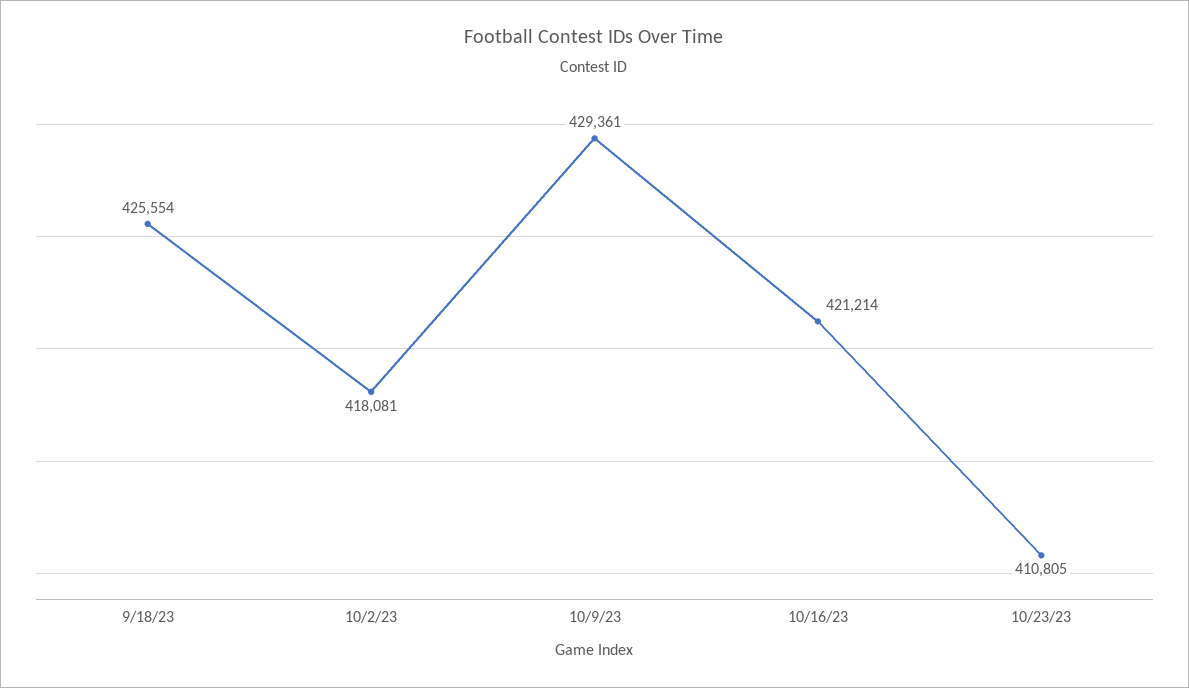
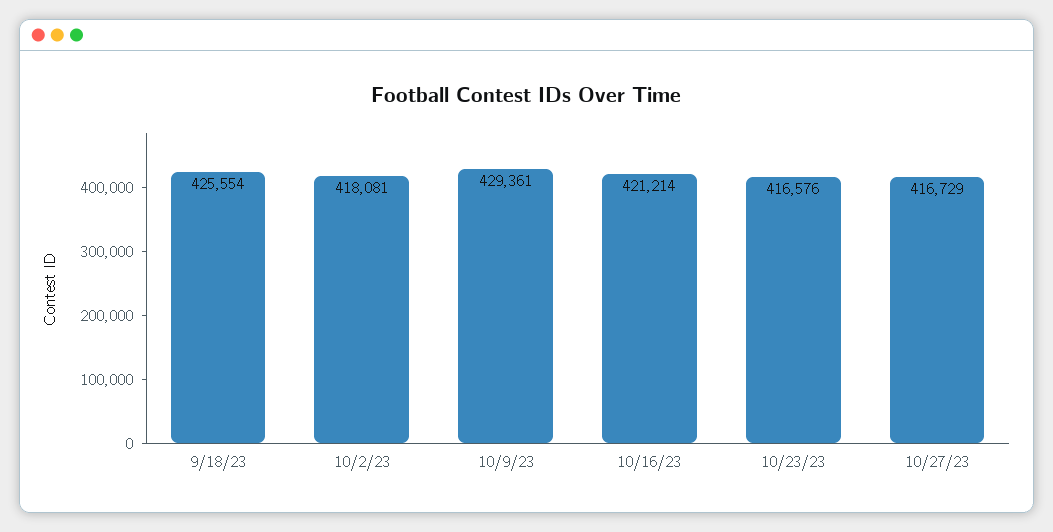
10/23/23: 410805 -> 416576
10/27/23: none -> 416729

